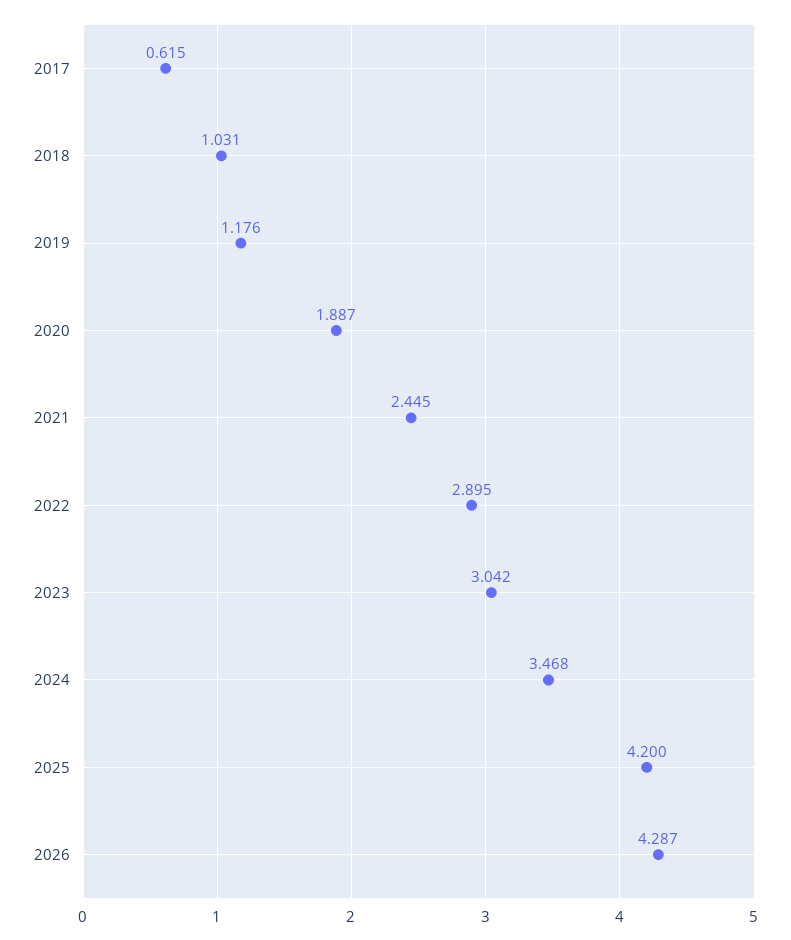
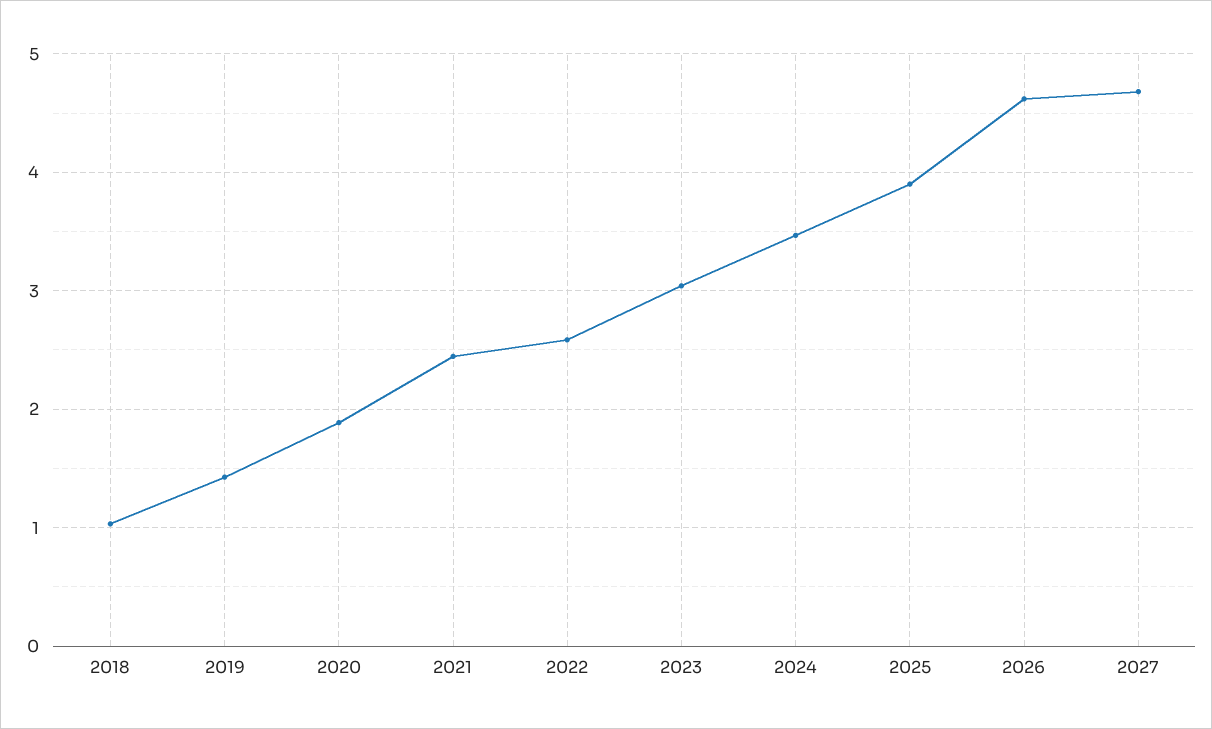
2017: 0.615 -> none
2019: 1.176 -> 1.4
2022: 2.895 -> 2.6
2025: 4.2 -> 3.9
2026: 4.287 -> 4.6
2027: none -> 4.7

